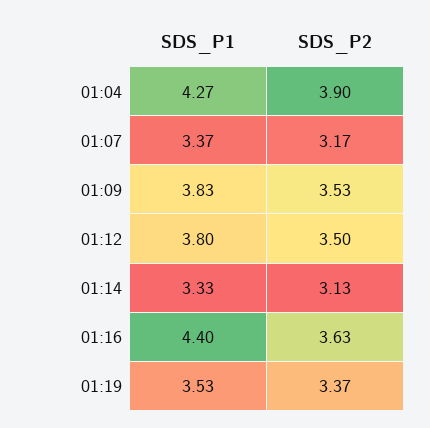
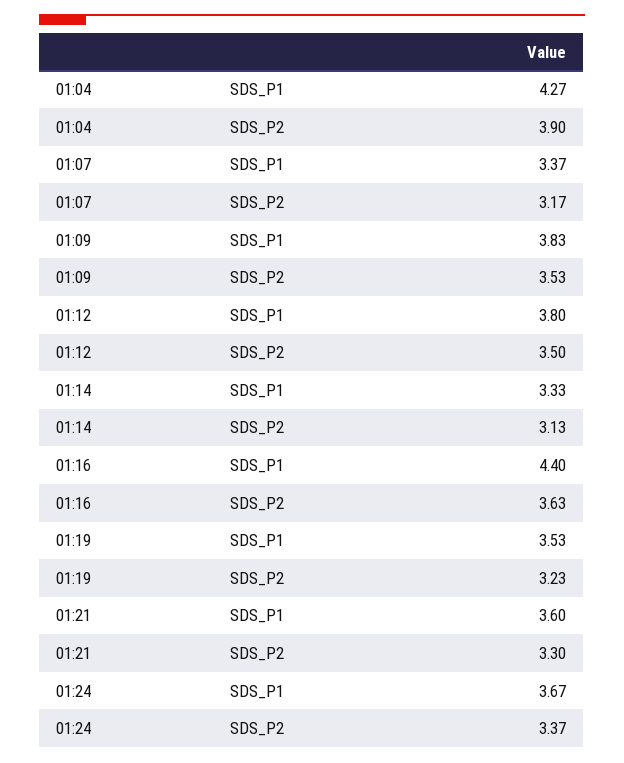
SDS_P2, 01:19: 3.37 -> 3.23
SDS_P1, 01:21: none -> 3.6
SDS_P2, 01:21: none -> 3.3
SDS_P1, 01:24: none -> 3.67
SDS_P2, 01:24: none -> 3.37

